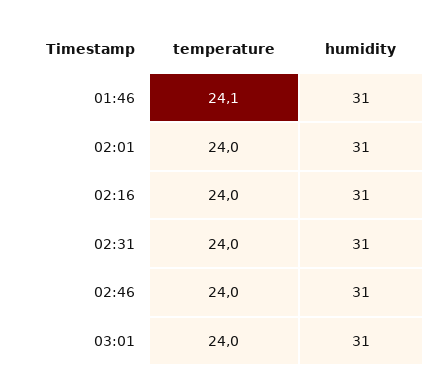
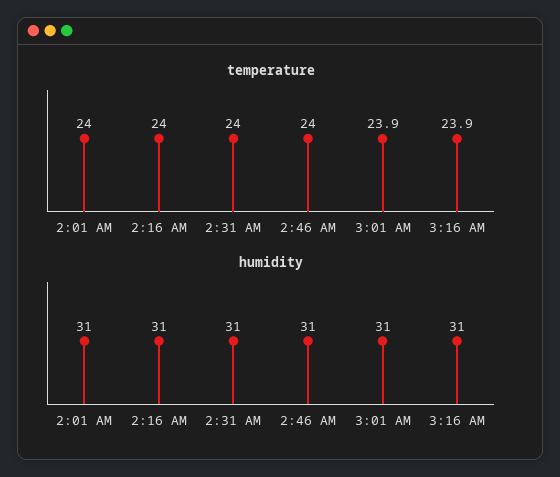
temperature, 01:46: 24.1 -> none
humidity, 01:46: 31 -> none
temperature, 03:01: 24 -> 23.9
temperature, 3:16 AM: none -> 23.9
humidity, 3:16 AM: none -> 31

